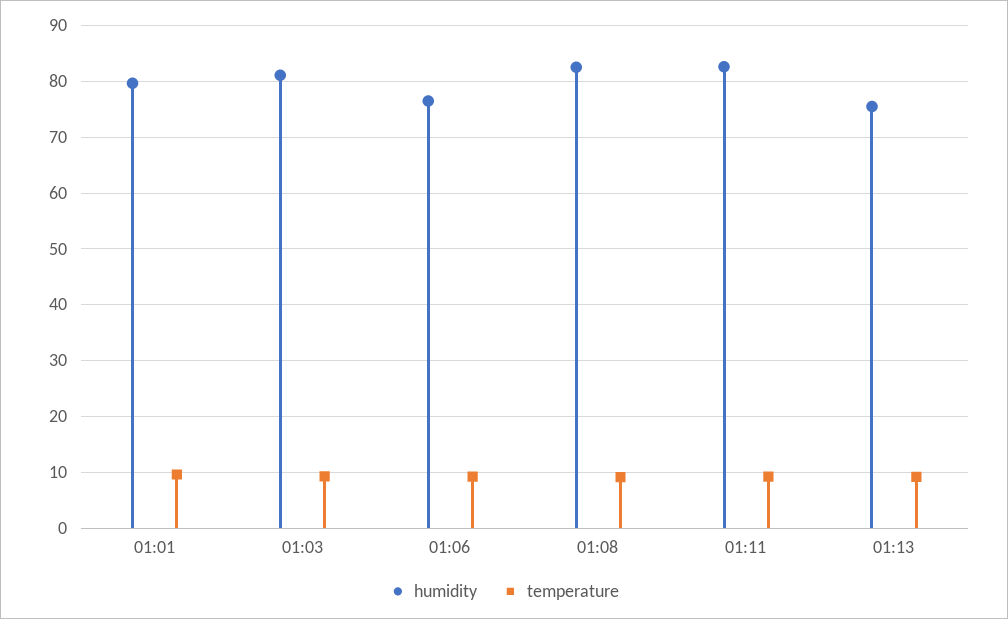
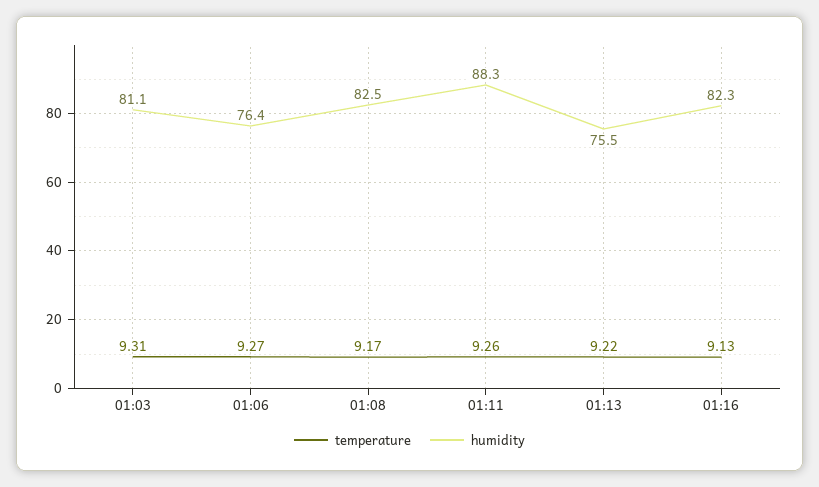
humidity, 01:01: 80 -> none
temperature, 01:01: 10 -> none
humidity, 01:11: 82 -> 88.3
temperature, 01:16: none -> 9.13
humidity, 01:16: none -> 82.3

